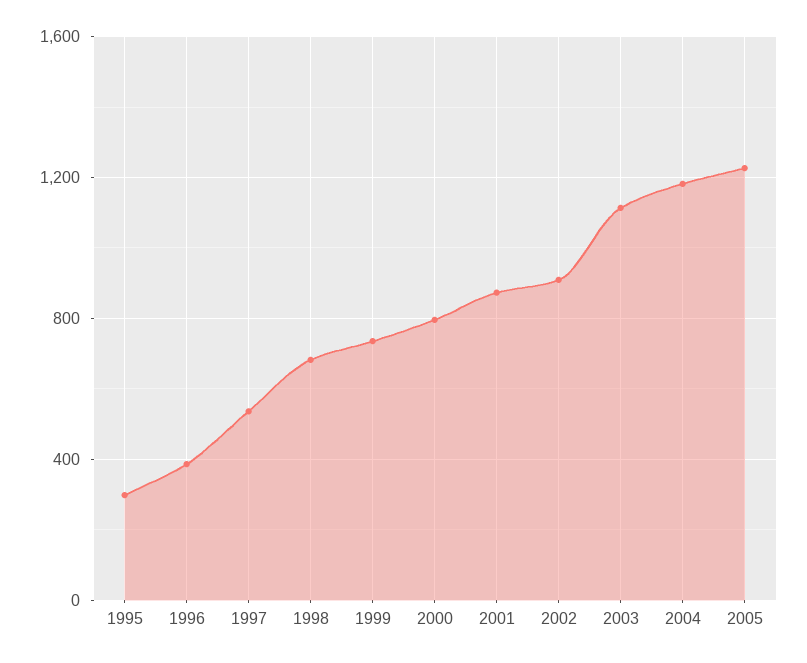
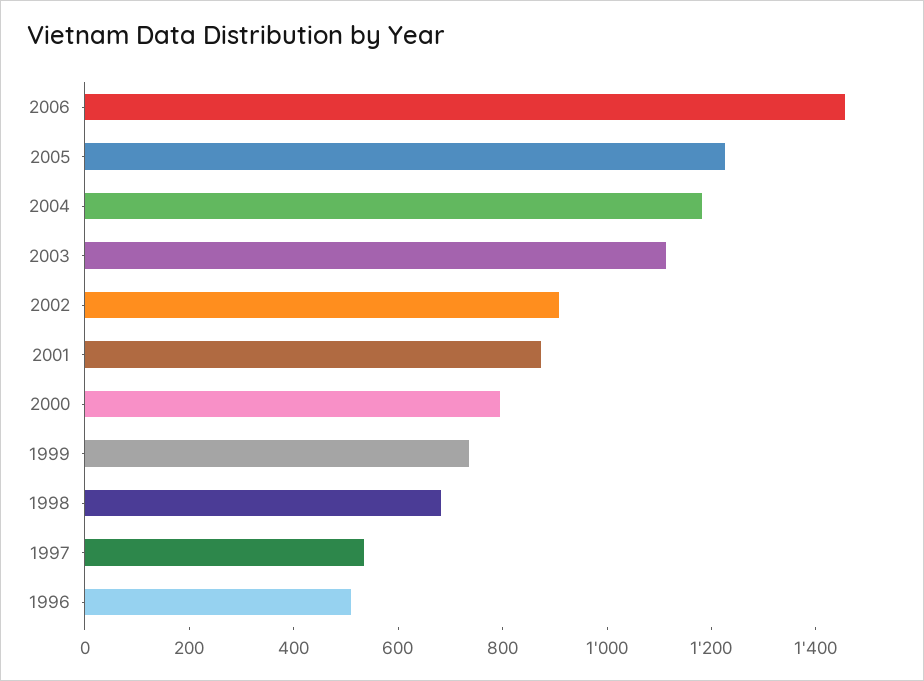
1995: 300 -> none
1996: 400 -> 500
2006: none -> 1450

